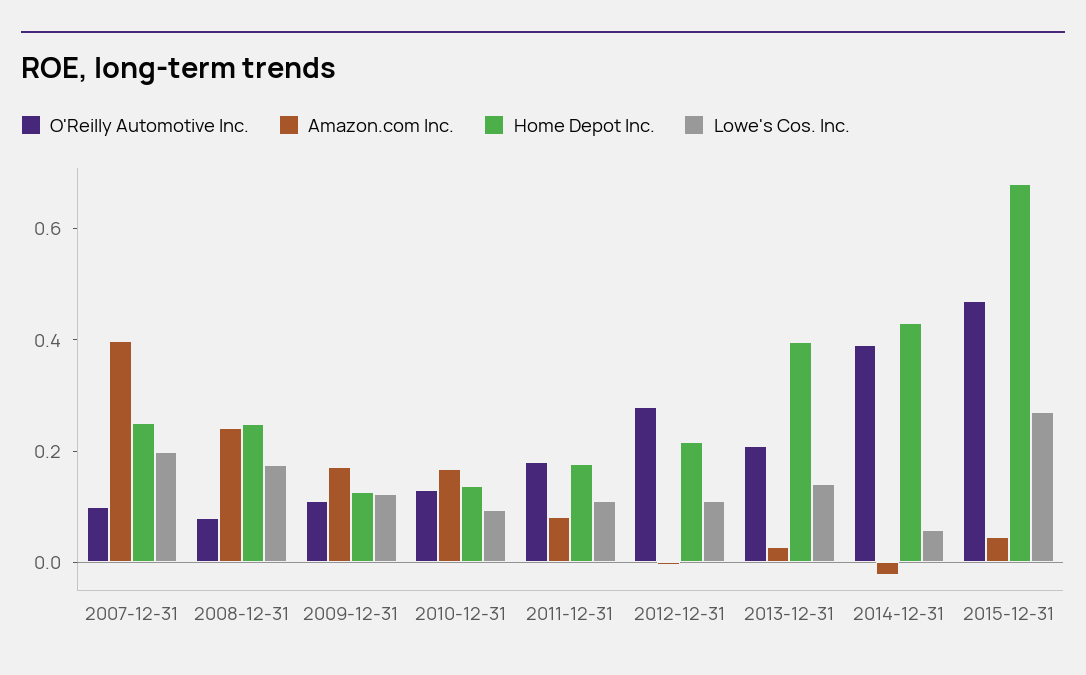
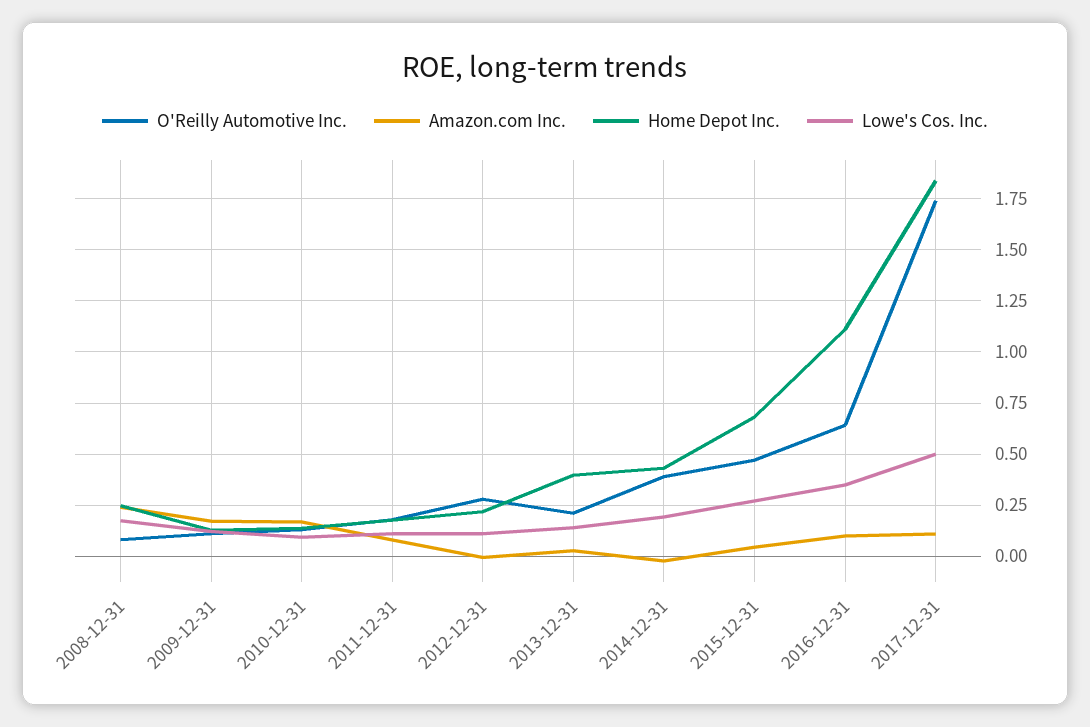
O'Reilly Automotive Inc., 2007-12-31: 0.1 -> none
Amazon.com Inc., 2007-12-31: 0.4 -> none
Home Depot Inc., 2007-12-31: 0.25 -> none
Lowe's Cos. Inc., 2007-12-31: 0.2 -> none
Lowe's Cos. Inc., 2014-12-31: 0.05 -> 0.2
O'Reilly Automotive Inc., 2016-12-31: none -> 0.65
Amazon.com Inc., 2016-12-31: none -> 0.1
Home Depot Inc., 2016-12-31: none -> 1.1
Lowe's Cos. Inc., 2016-12-31: none -> 0.35
O'Reilly Automotive Inc., 2017-12-31: none -> 1.75
Amazon.com Inc., 2017-12-31: none -> 0.1
Home Depot Inc., 2017-12-31: none -> 1.85
Lowe's Cos. Inc., 2017-12-31: none -> 0.5

